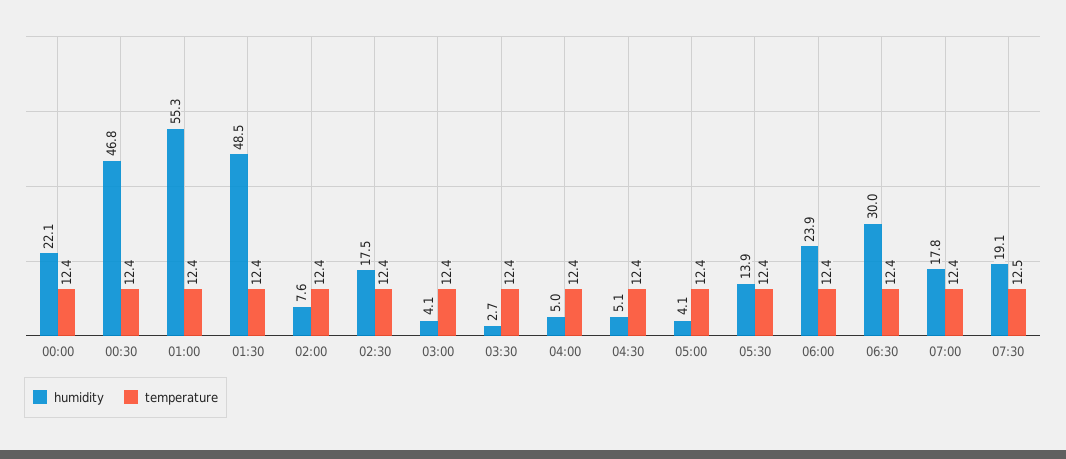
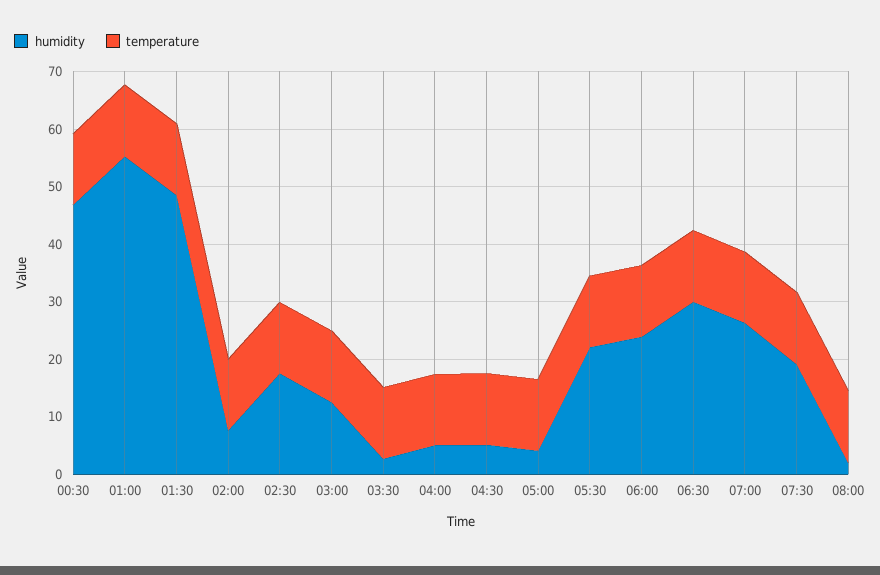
humidity, 00:00: 22.1 -> none
temperature, 00:00: 12.4 -> none
humidity, 03:00: 4.1 -> 12
humidity, 05:30: 13.9 -> 22
humidity, 07:00: 17.8 -> 26
humidity, 08:00: none -> 2
temperature, 08:00: none -> 12

